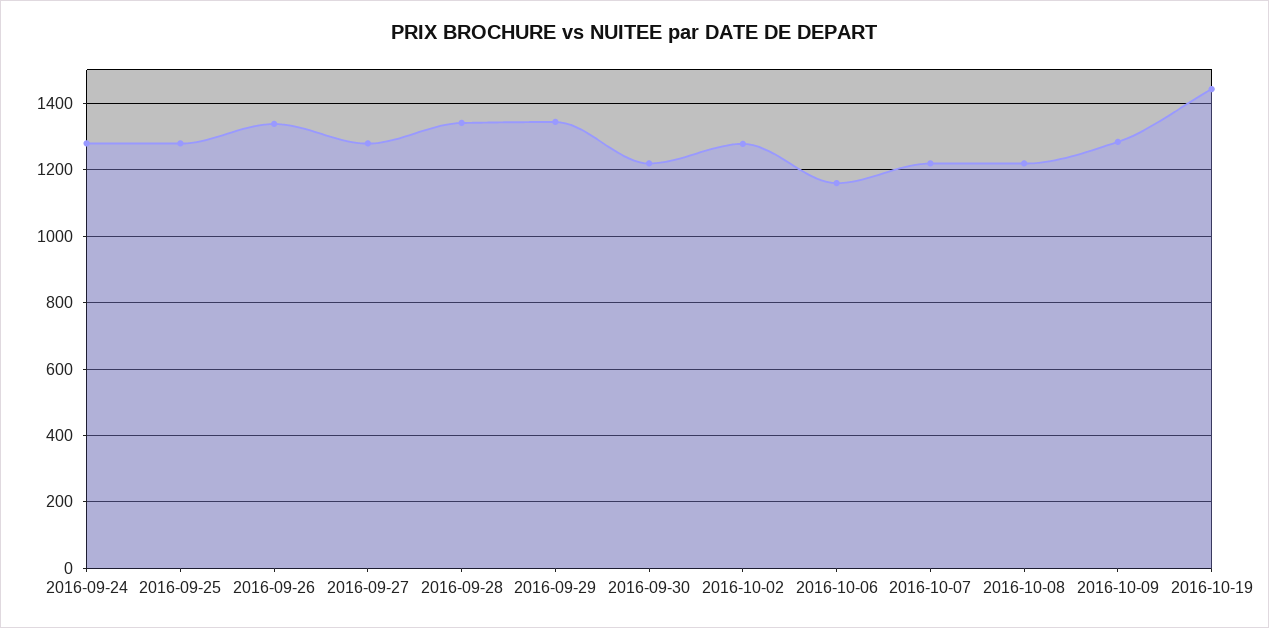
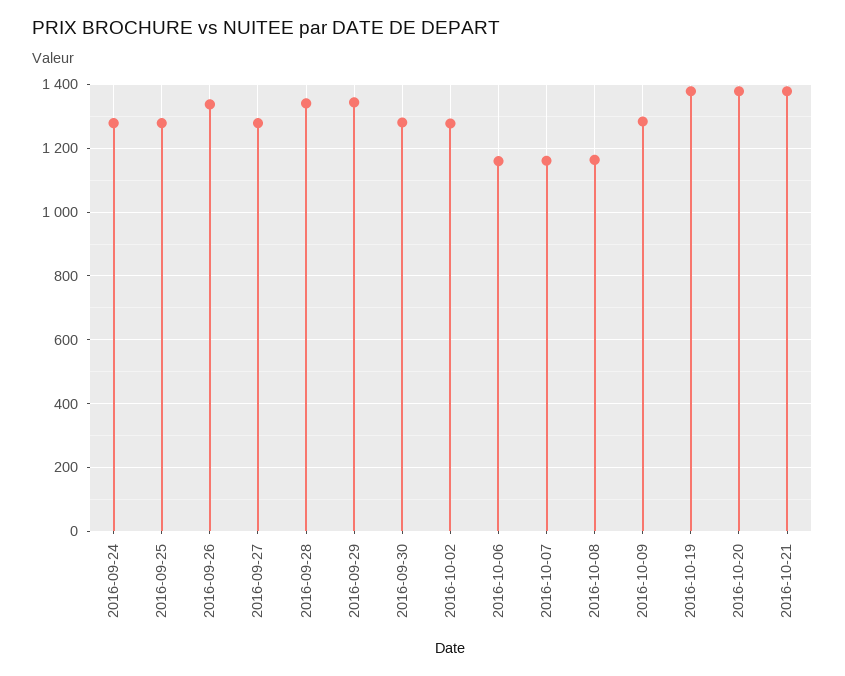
2016-09-30: 1220 -> 1280
2016-10-07: 1220 -> 1160
2016-10-08: 1220 -> 1160
2016-10-19: 1440 -> 1380
2016-10-20: none -> 1380
2016-10-21: none -> 1380

